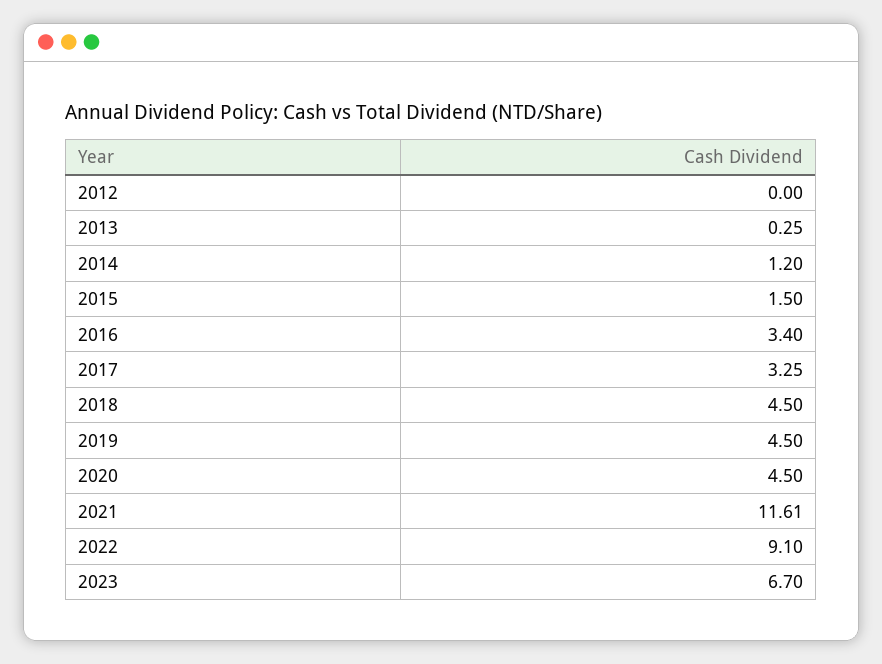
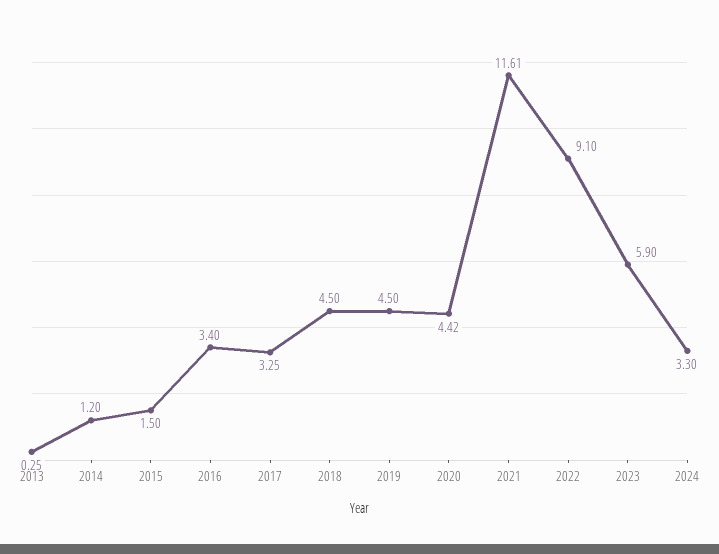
2012: 0 -> none
2020: 4.5 -> 4.42
2023: 6.7 -> 5.9
2024: none -> 3.3

